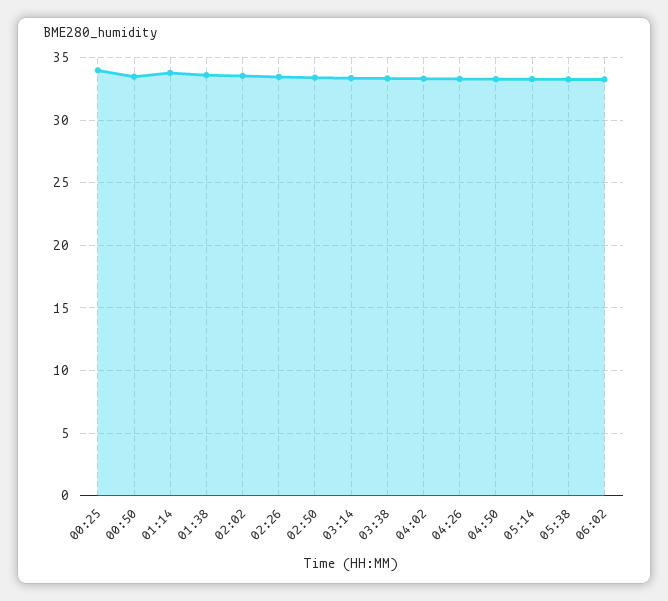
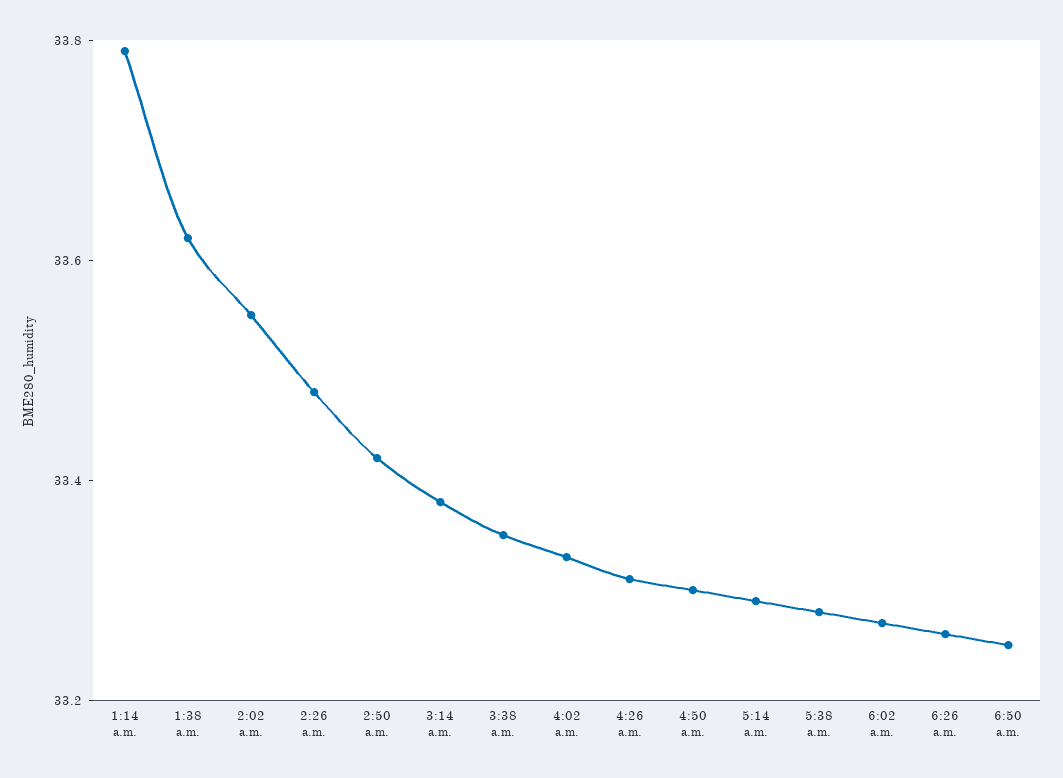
00:25: 34 -> none
00:50: 33.5 -> none
6:26 a.m.: none -> 33.25
6:50 a.m.: none -> 33.25

